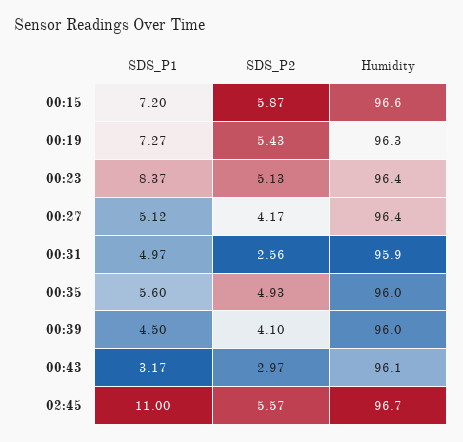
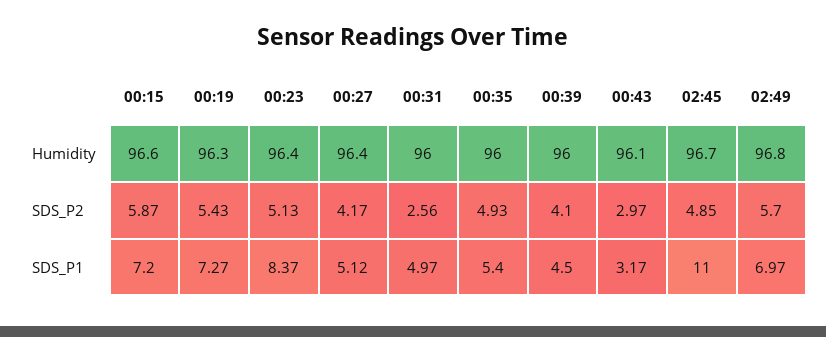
Humidity, 00:31: 95.9 -> 96
SDS_P1, 00:35: 5.6 -> 5.4
SDS_P2, 02:45: 5.57 -> 4.85
Humidity, 02:49: none -> 96.8
SDS_P2, 02:49: none -> 5.7
SDS_P1, 02:49: none -> 6.97

